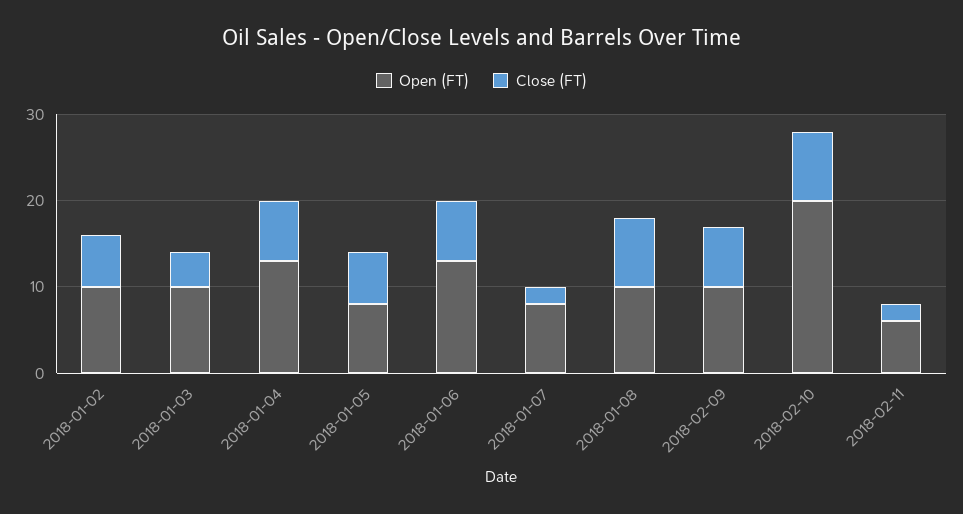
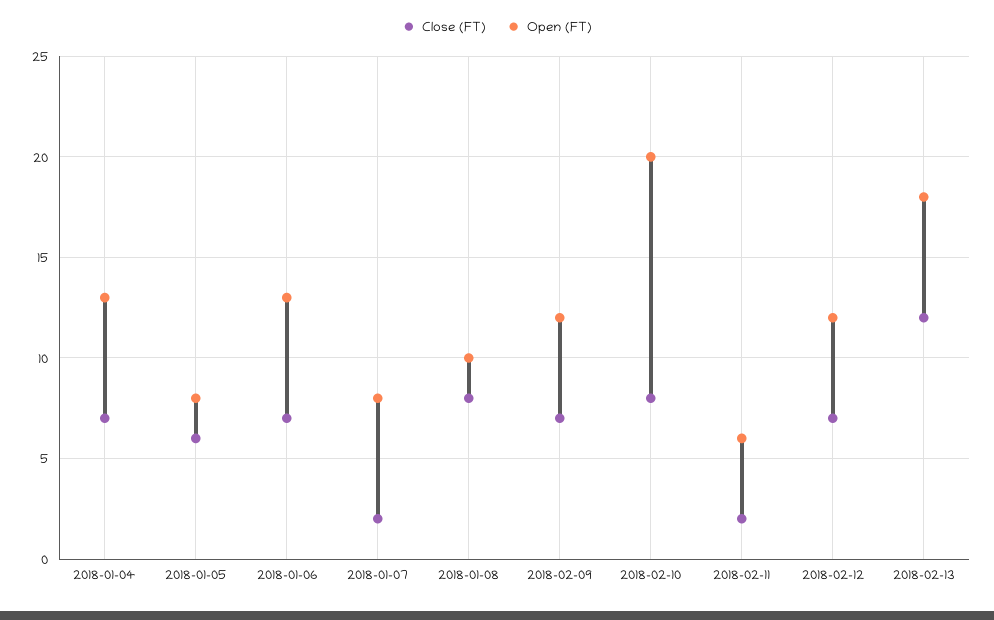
Open (FT), 2018-01-02: 10 -> none
Close (FT), 2018-01-02: 6 -> none
Open (FT), 2018-01-03: 10 -> none
Close (FT), 2018-01-03: 4 -> none
Open (FT), 2018-02-09: 10 -> 12
Close (FT), 2018-02-12: none -> 7
Open (FT), 2018-02-12: none -> 12
Close (FT), 2018-02-13: none -> 12
Open (FT), 2018-02-13: none -> 18

